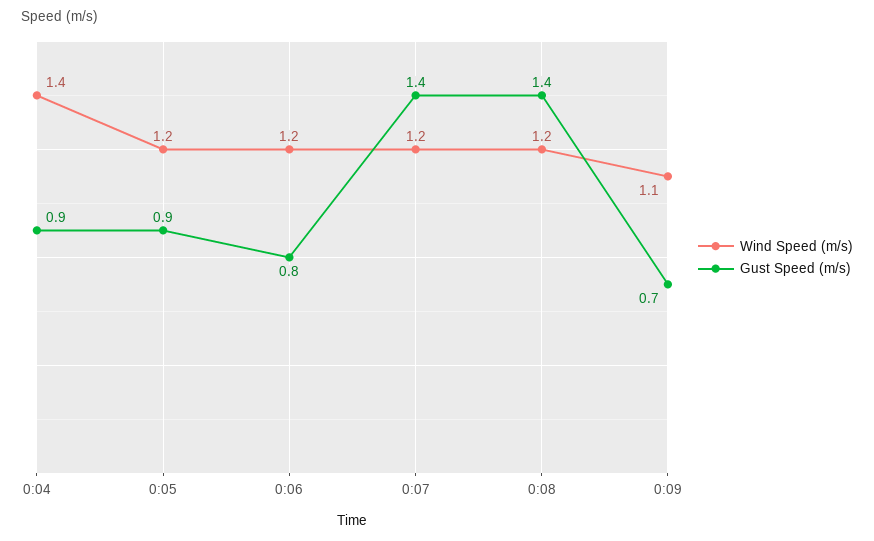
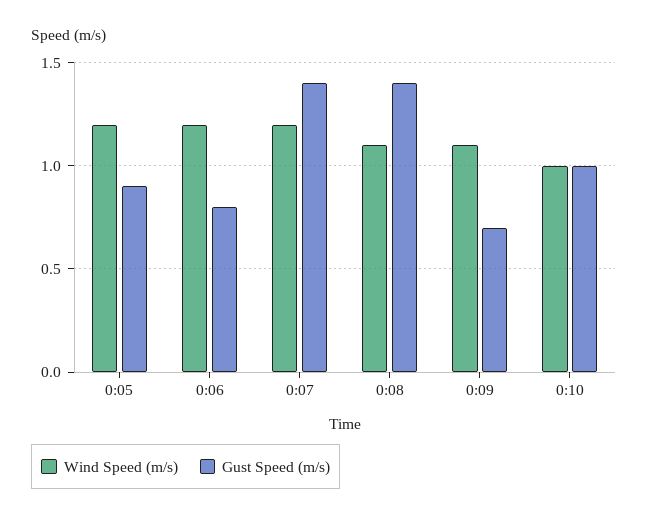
Wind Speed (m/s), 0:04: 1.4 -> none
Gust Speed (m/s), 0:04: 0.9 -> none
Wind Speed (m/s), 0:08: 1.2 -> 1.1
Wind Speed (m/s), 0:10: none -> 1
Gust Speed (m/s), 0:10: none -> 1

